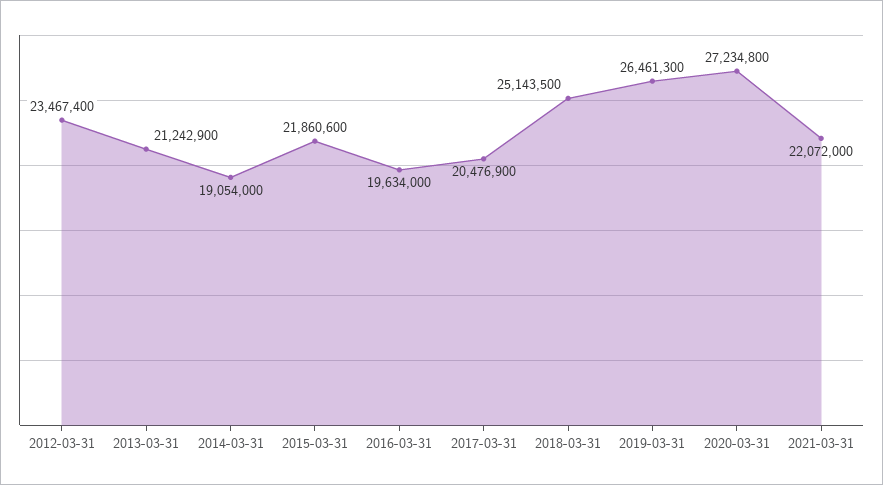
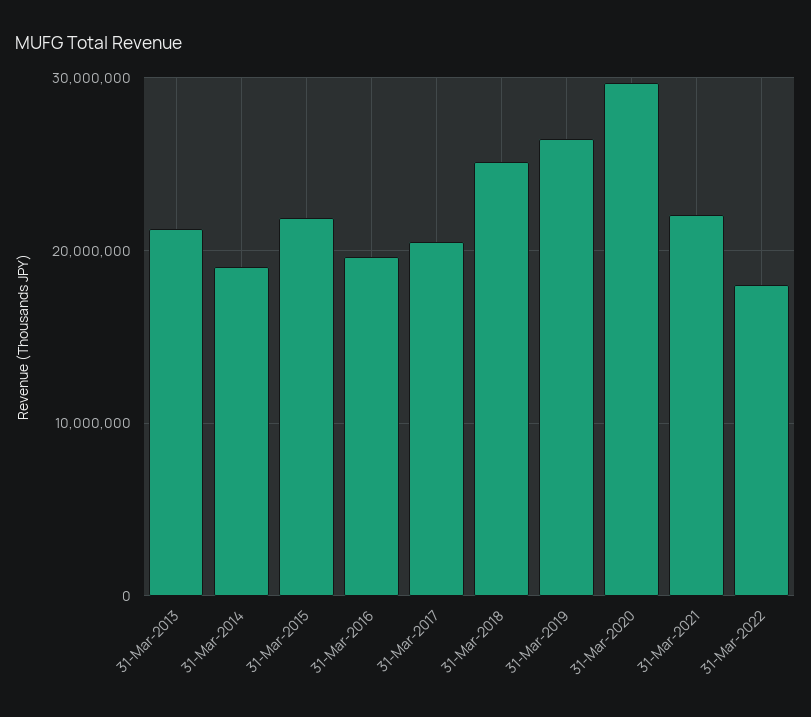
2012-03-31: 23467400 -> none
2020-03-31: 27234800 -> 30000000
31-Mar-2022: none -> 18000000

